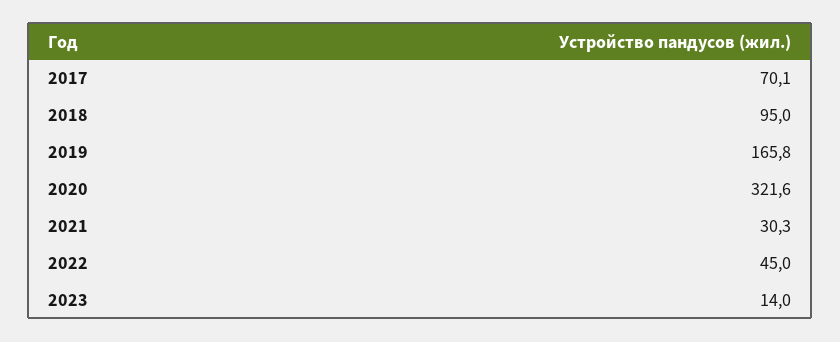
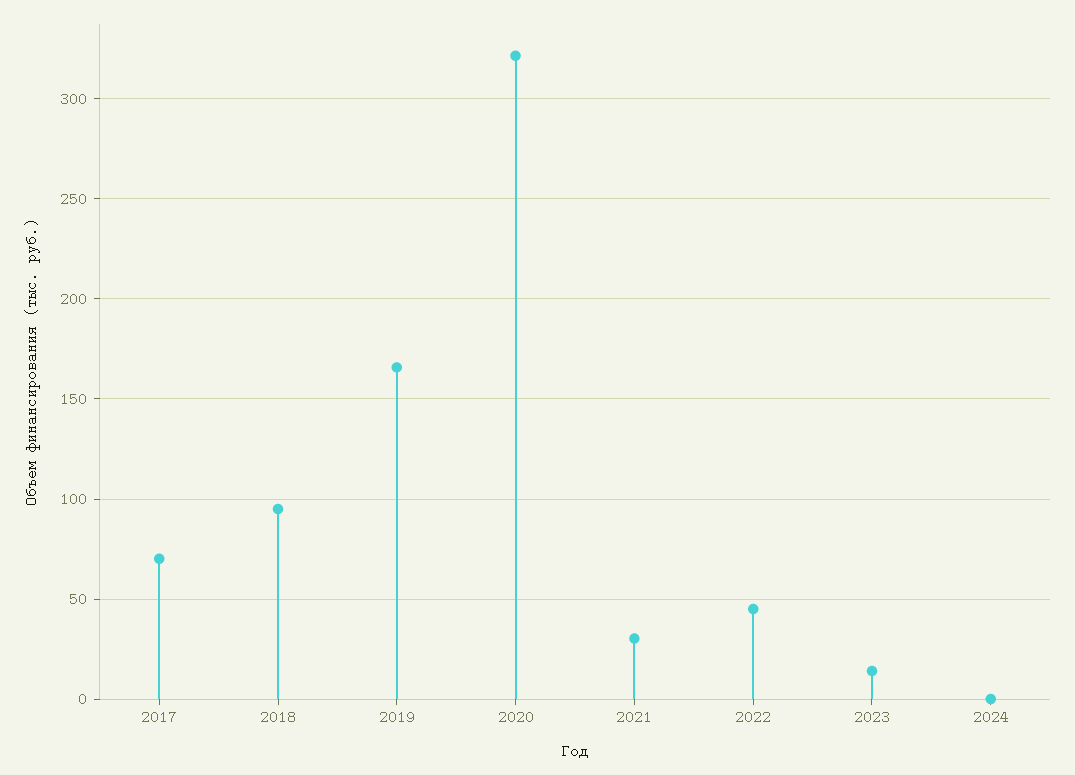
2024: none -> 0

